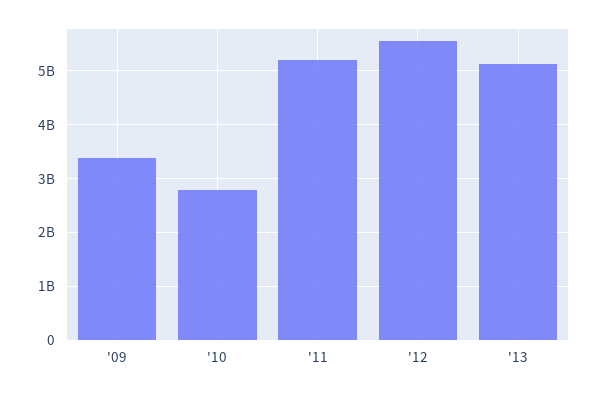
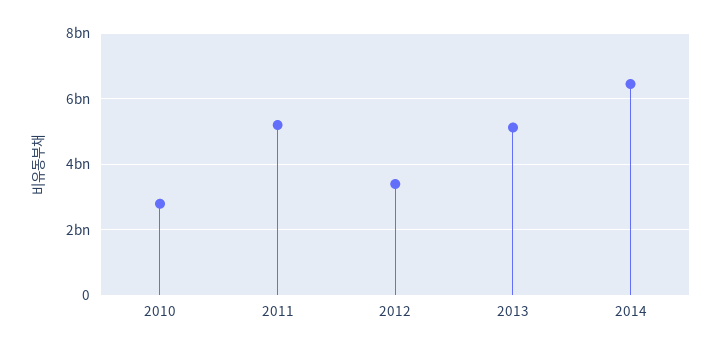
'09: 3400000000 -> none
'12: 5600000000 -> 3400000000
2014: none -> 6400000000

